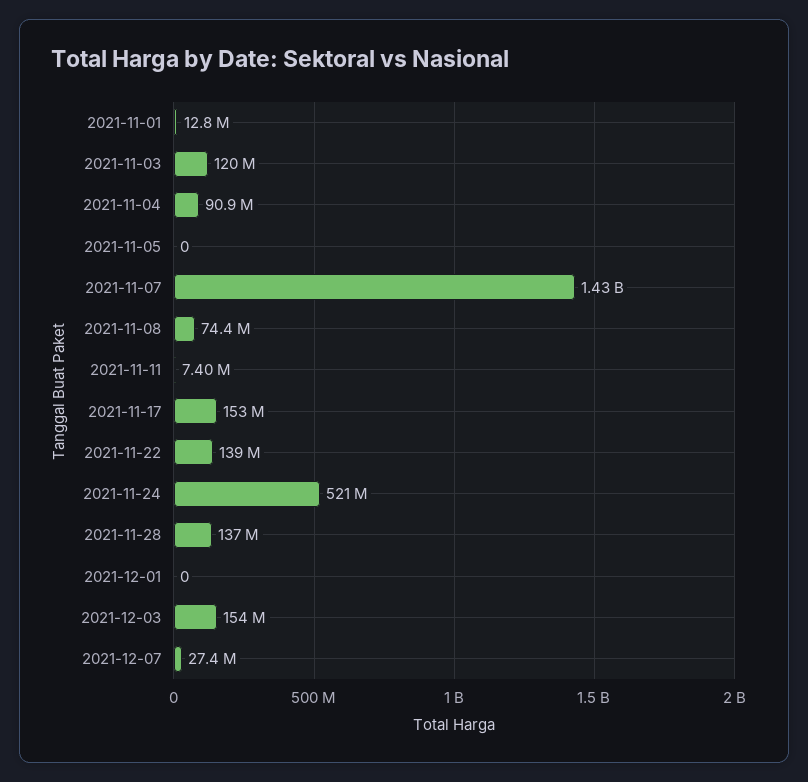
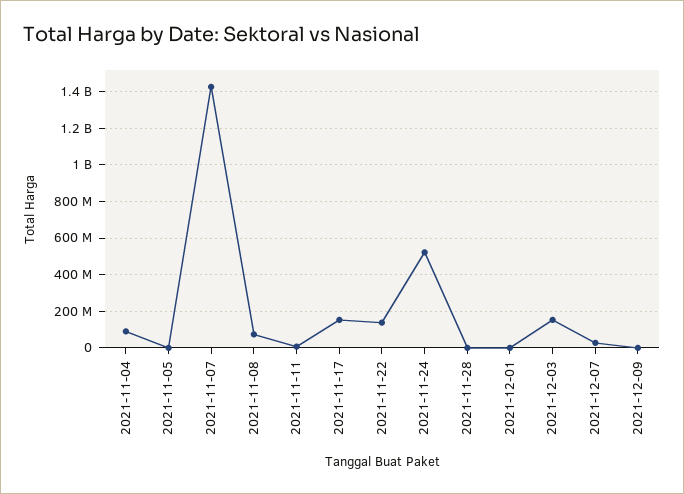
2021-11-01: 12800000 -> none
2021-11-03: 120000000 -> none
2021-11-28: 137000000 -> 0
2021-12-09: none -> 0

